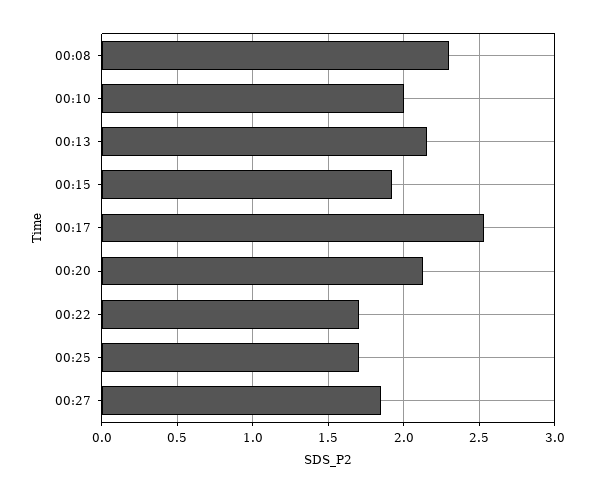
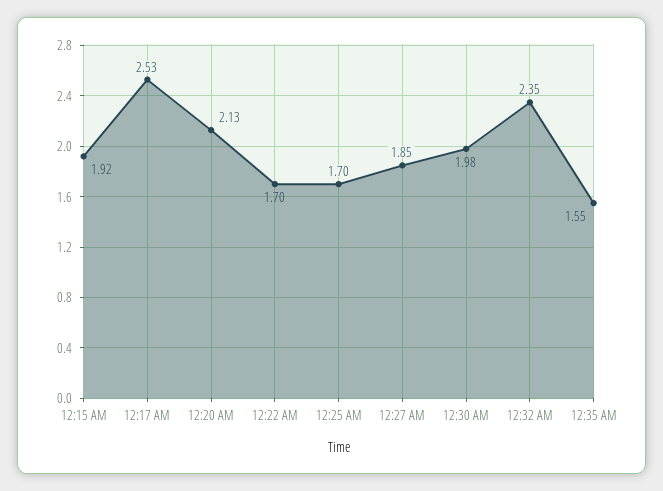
00:08: 2.3 -> none
00:10: 2 -> none
00:13: 2.15 -> none
12:30 AM: none -> 1.98
12:32 AM: none -> 2.35
12:35 AM: none -> 1.55

